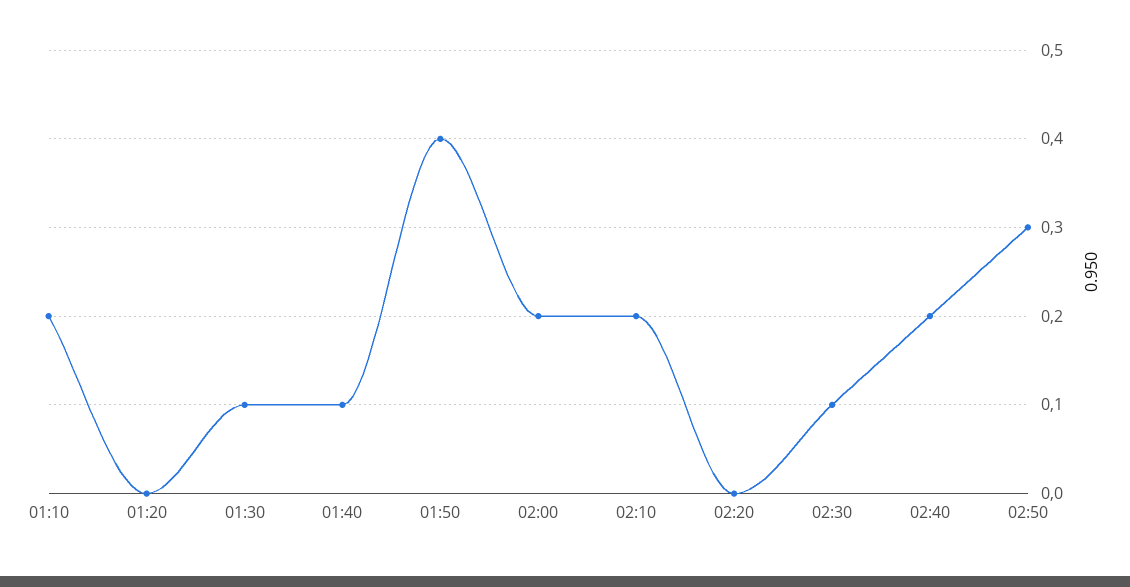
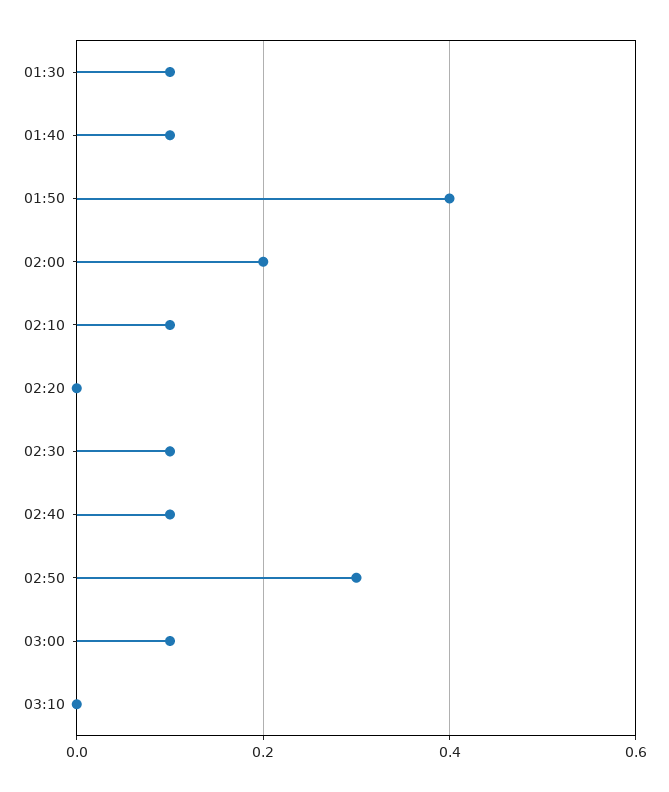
01:10: 0.2 -> none
01:20: 0 -> none
02:10: 0.2 -> 0.1
02:40: 0.2 -> 0.1
03:00: none -> 0.1
03:10: none -> 0

